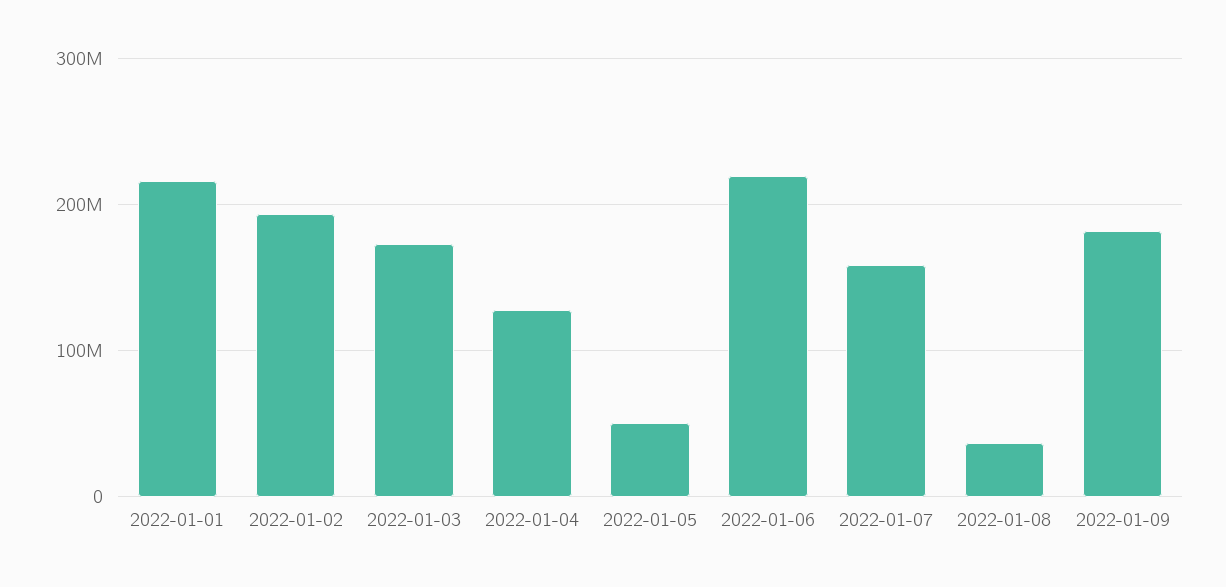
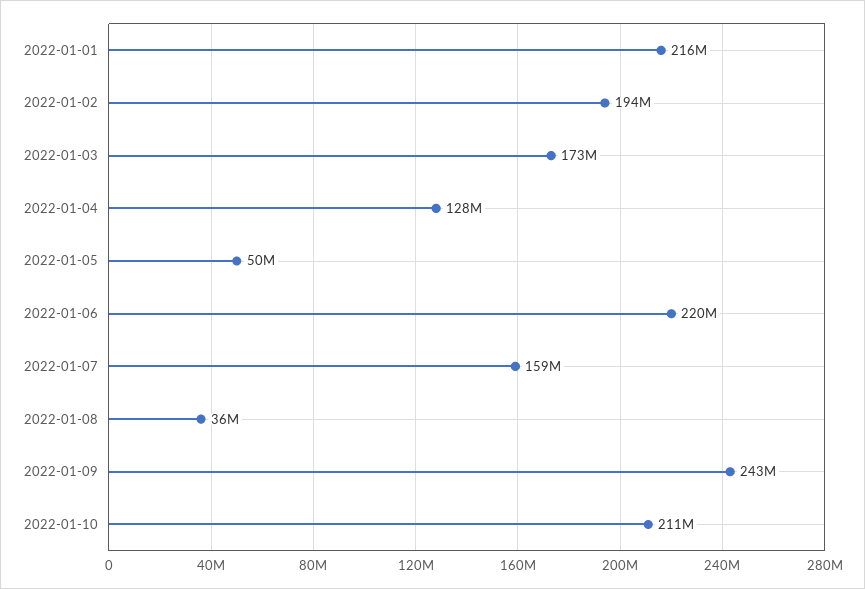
2022-01-09: 180000000 -> 243000000
2022-01-10: none -> 211000000

